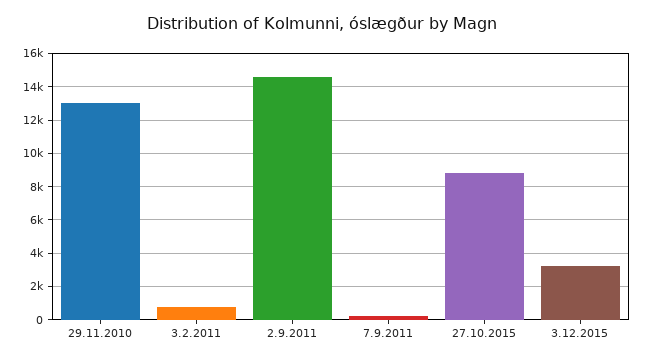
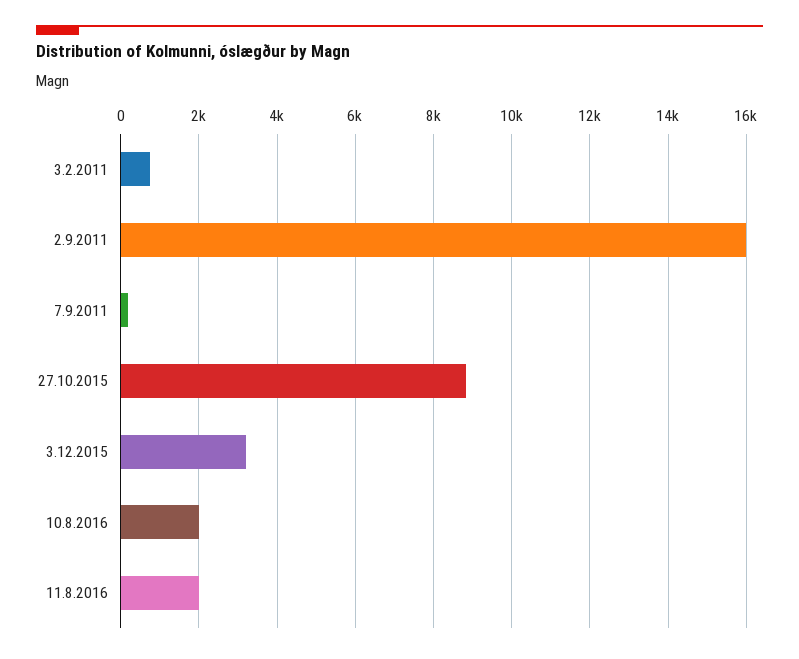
29.11.2010: 13000 -> none
2.9.2011: 14500 -> 16000
10.8.2016: none -> 2000
11.8.2016: none -> 2000

